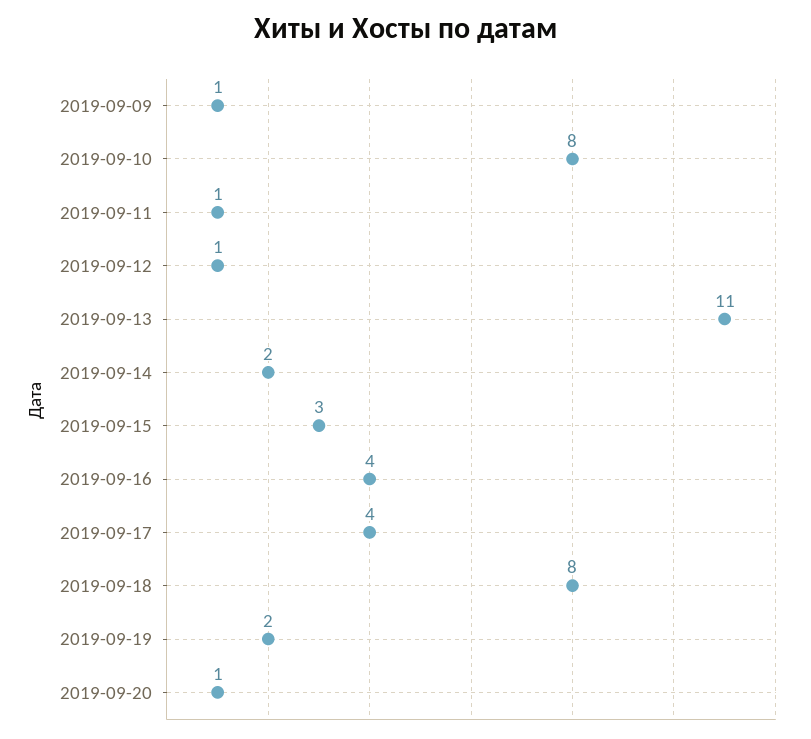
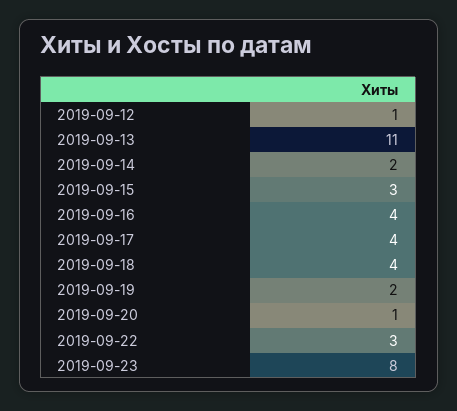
2019-09-09: 1 -> none
2019-09-10: 8 -> none
2019-09-11: 1 -> none
2019-09-18: 8 -> 4
2019-09-22: none -> 3
2019-09-23: none -> 8

